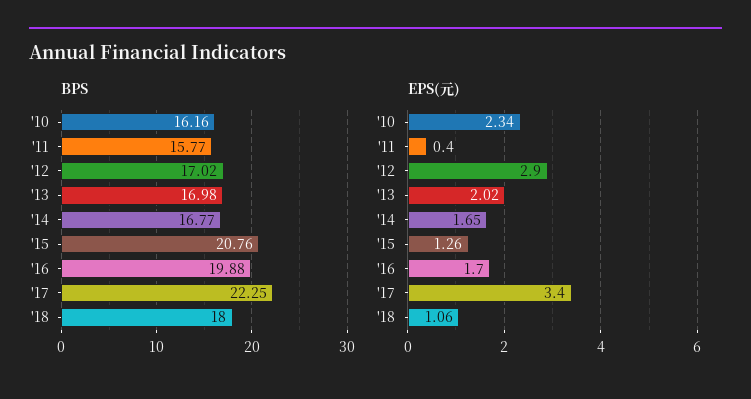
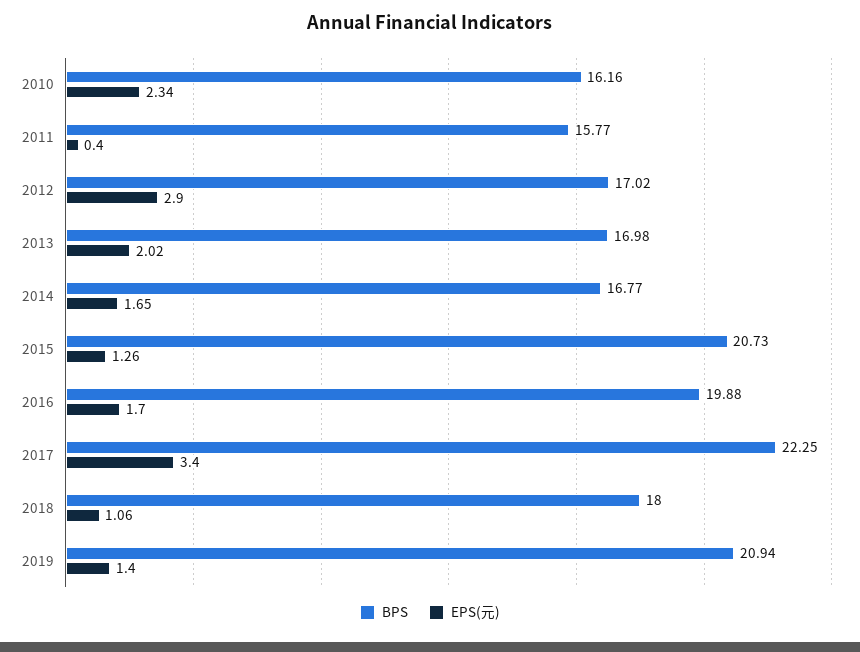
BPS, '15: 20.76 -> 20.73
BPS, 2019: none -> 20.94
EPS(元), 2019: none -> 1.4

